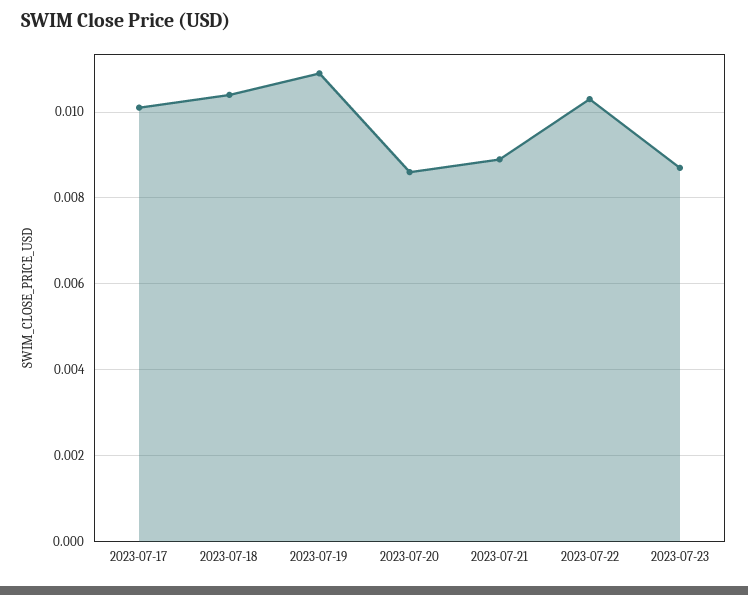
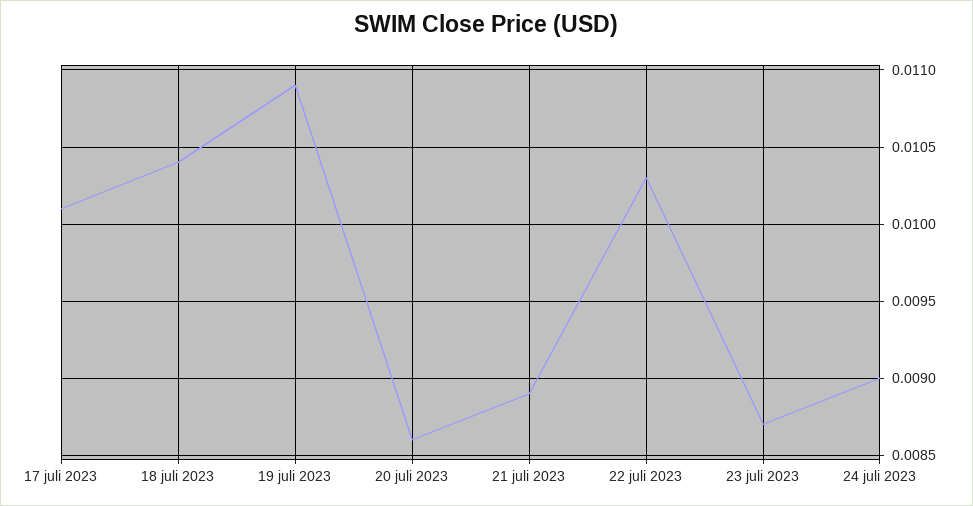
24 juli 2023: none -> 0.009

